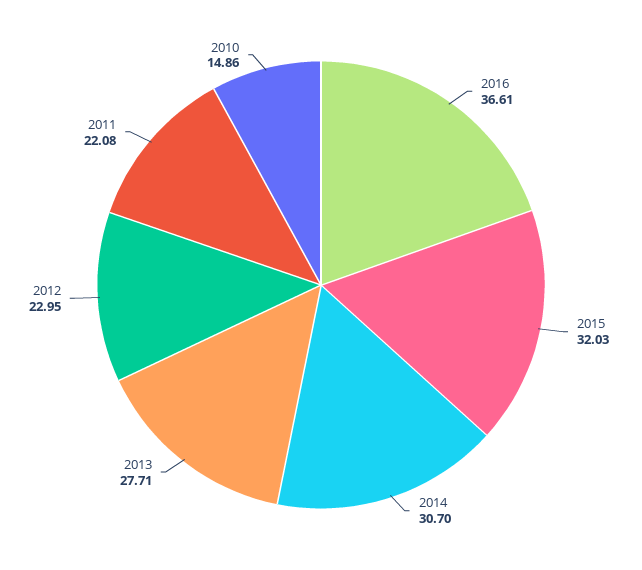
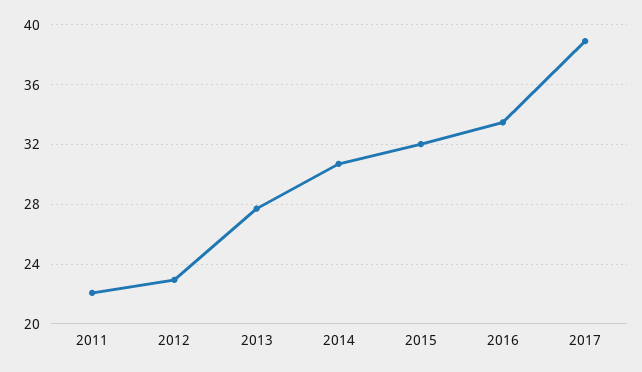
2016: 36.61 -> 33.5
2010: 14.86 -> none
2017: none -> 39

